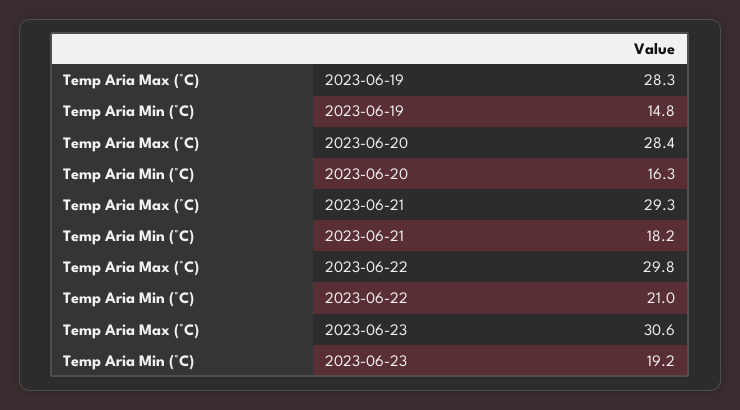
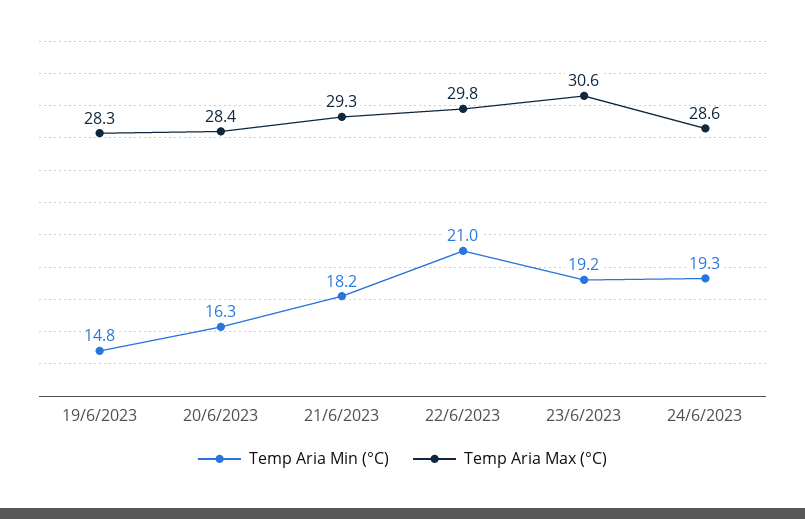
Temp Aria Min (°C), 24/6/2023: none -> 19.3
Temp Aria Max (°C), 24/6/2023: none -> 28.6

